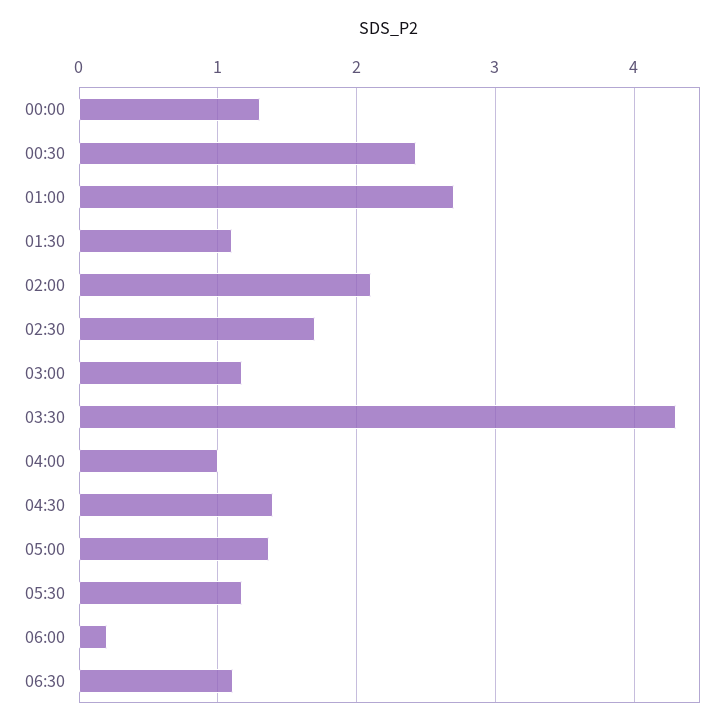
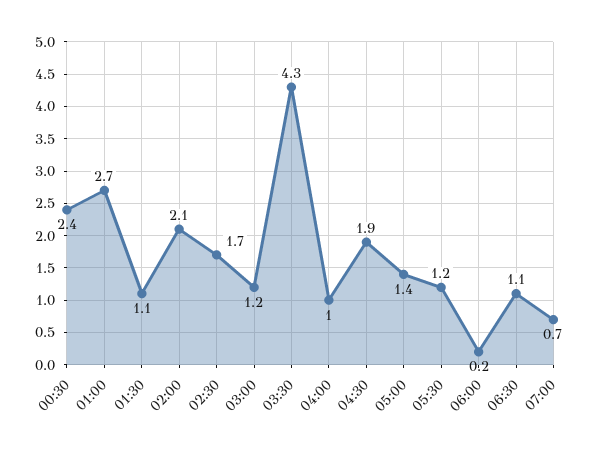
00:00: 1.3 -> none
04:30: 1.4 -> 1.9
07:00: none -> 0.7

